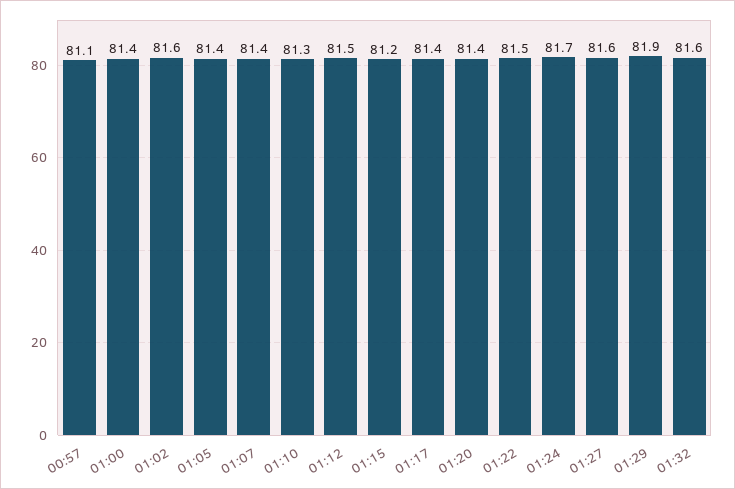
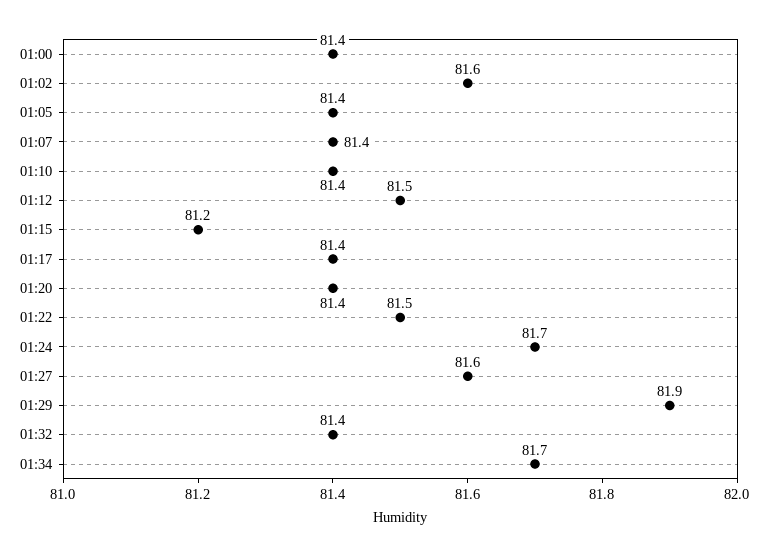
00:57: 81.1 -> none
01:10: 81.3 -> 81.4
01:32: 81.6 -> 81.4
01:34: none -> 81.7

